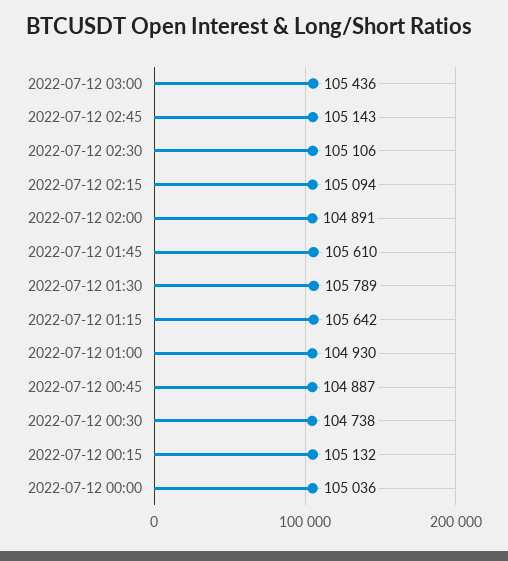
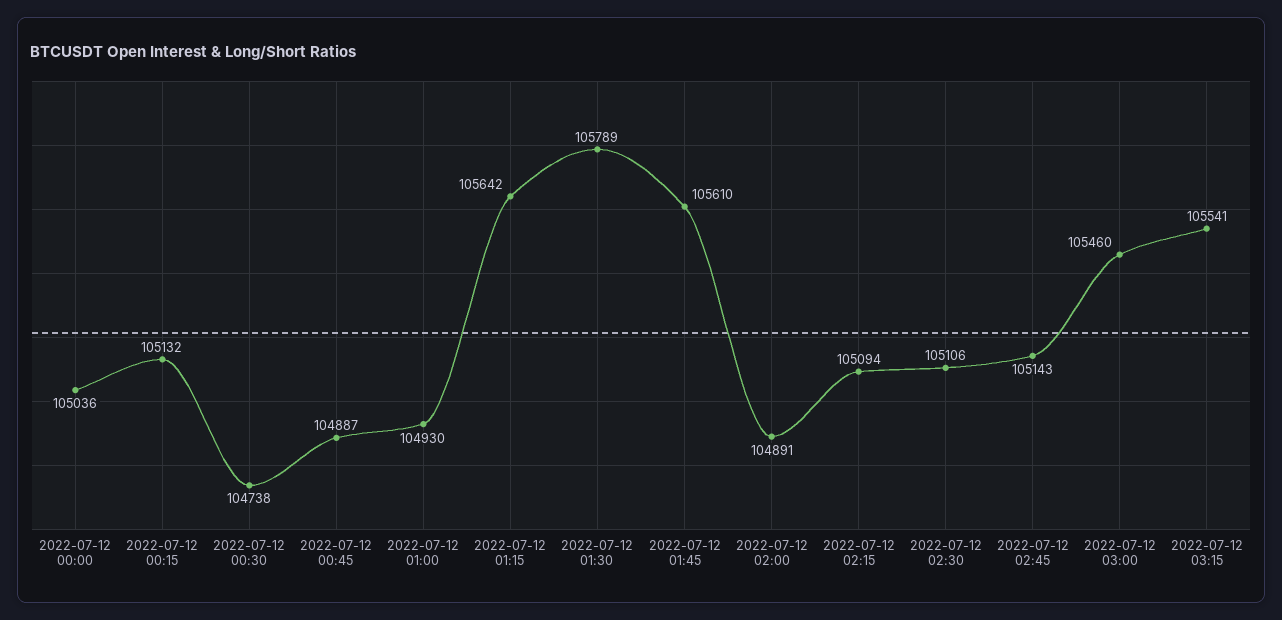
2022-07-12 03:00: 105436 -> 105460
2022-07-12 03:15: none -> 105541

